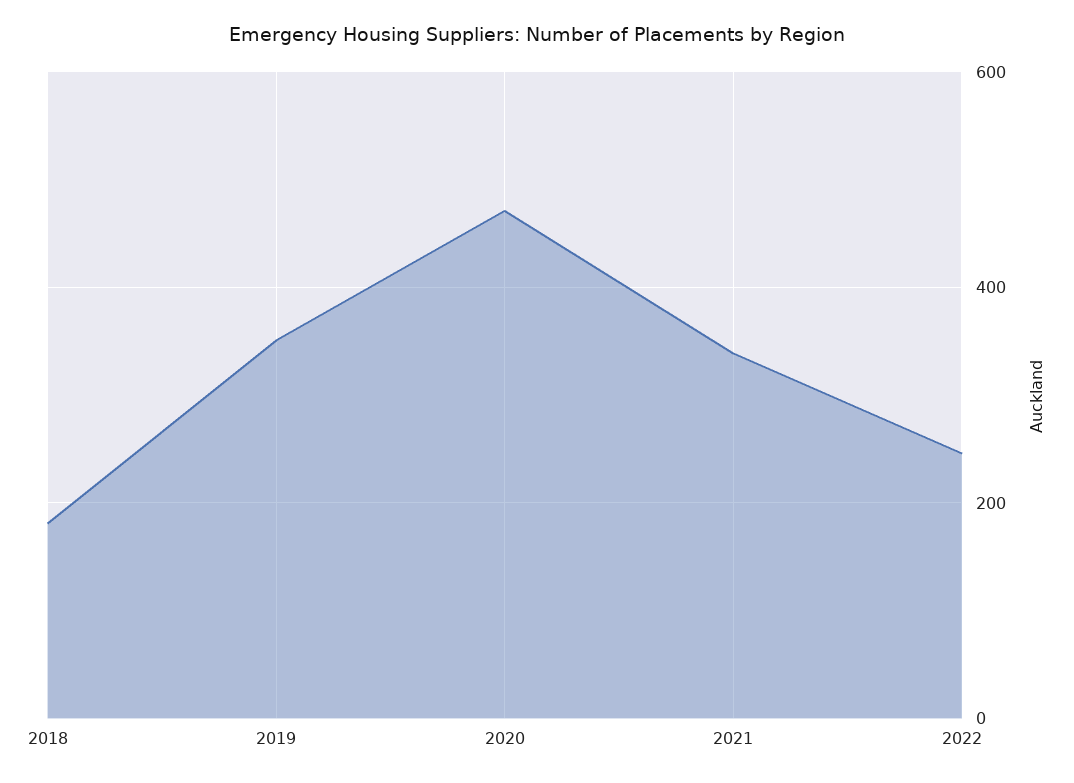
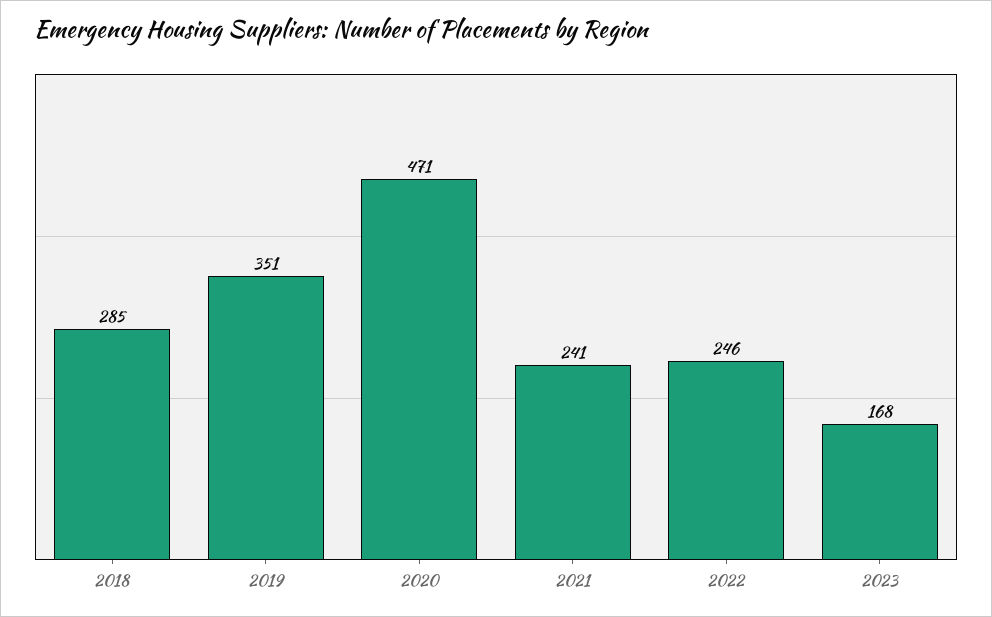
2018: 180 -> 285
2021: 340 -> 241
2023: none -> 168

